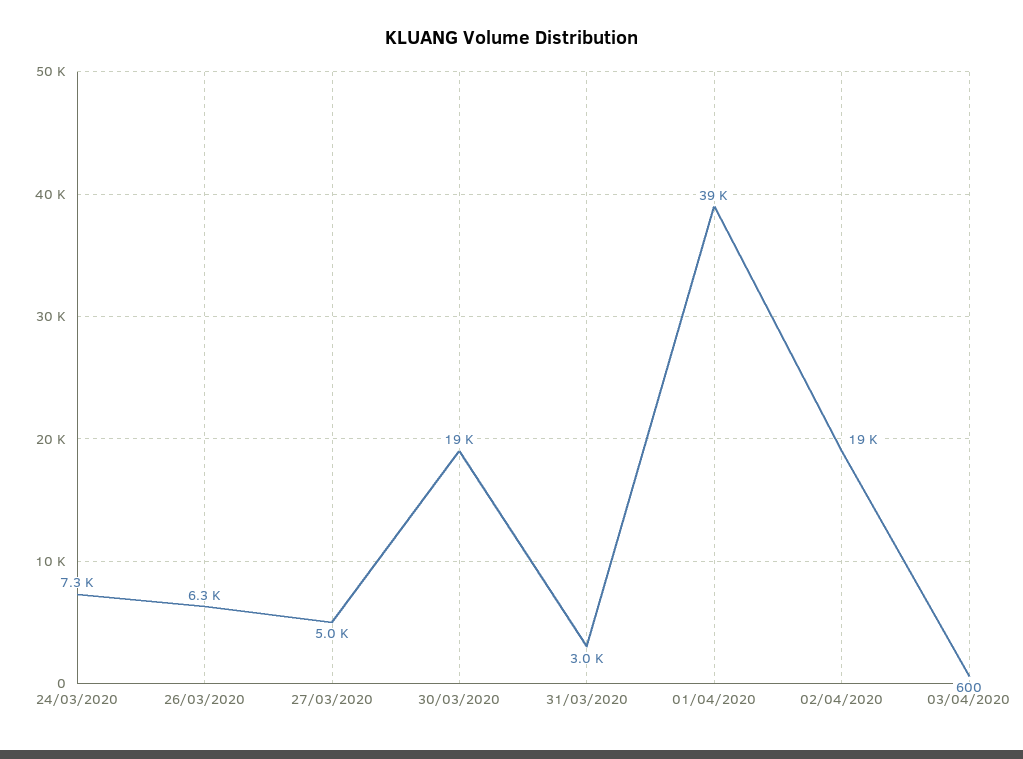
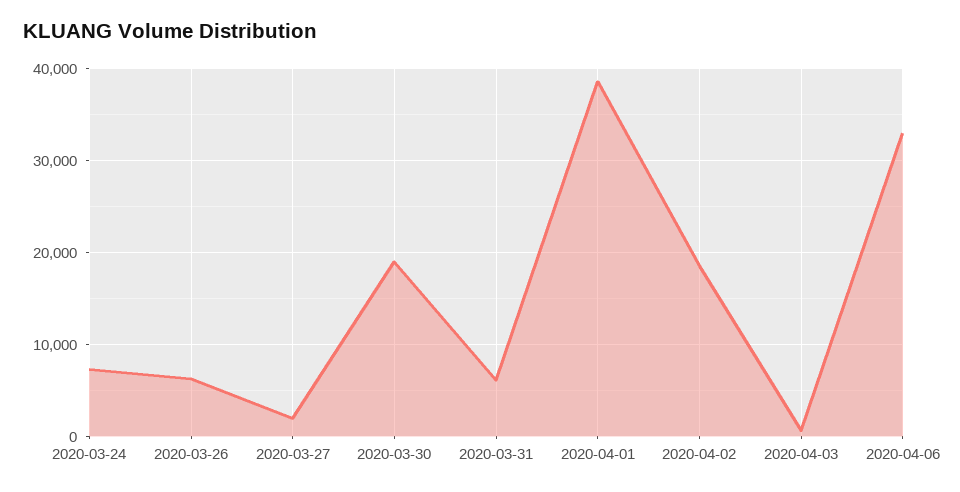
27/03/2020: 5000 -> 2000
31/03/2020: 3000 -> 6000
2020-04-06: none -> 33000

